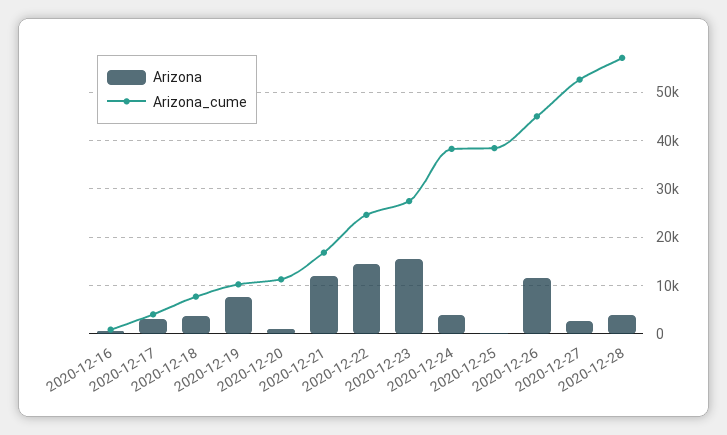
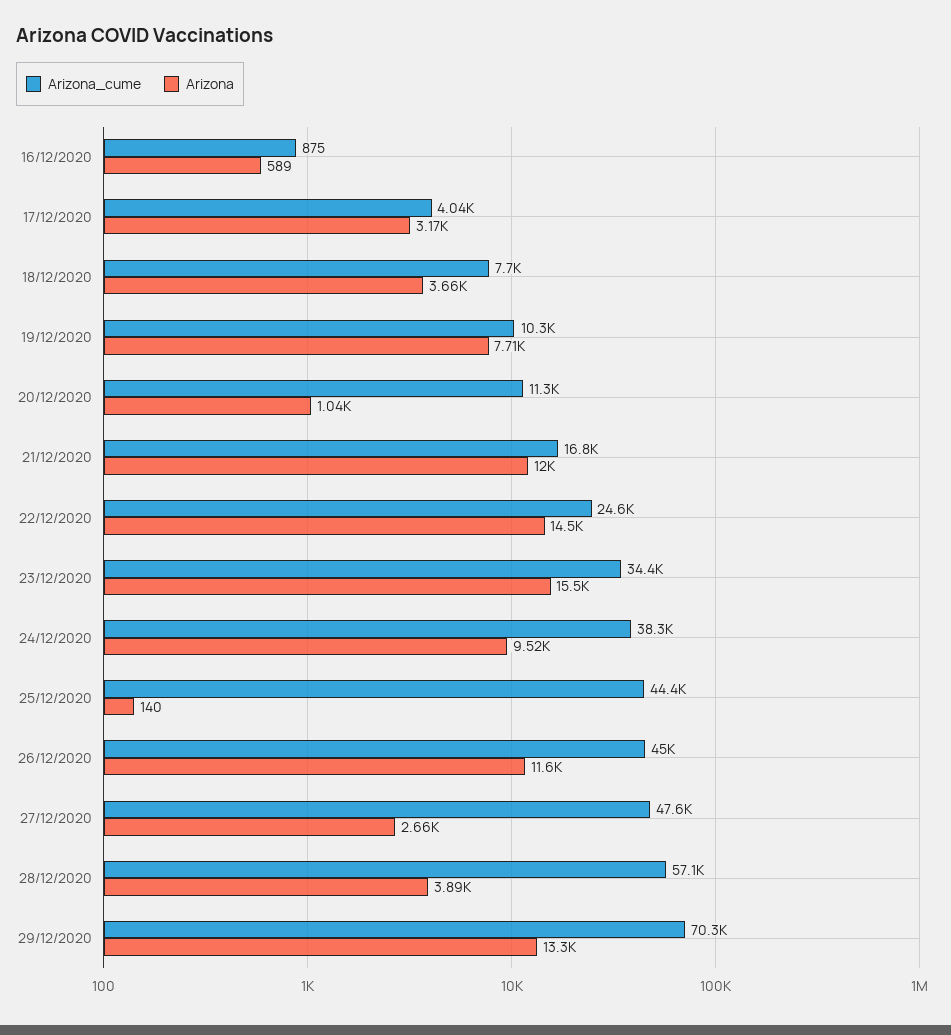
Arizona_cume, 2020-12-23: 28000 -> 34400
Arizona, 2020-12-24: 4000 -> 9520
Arizona_cume, 2020-12-25: 38000 -> 44400
Arizona_cume, 2020-12-27: 52000 -> 47600
Arizona_cume, 29/12/2020: none -> 70300
Arizona, 29/12/2020: none -> 13300

